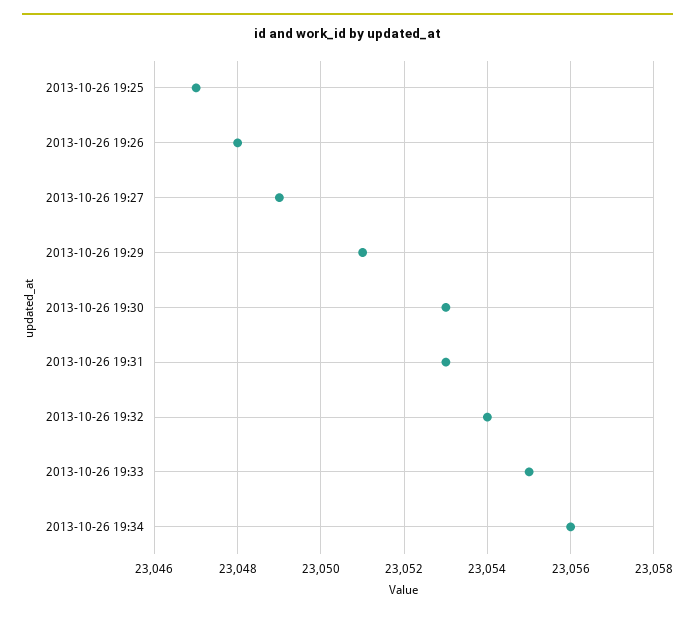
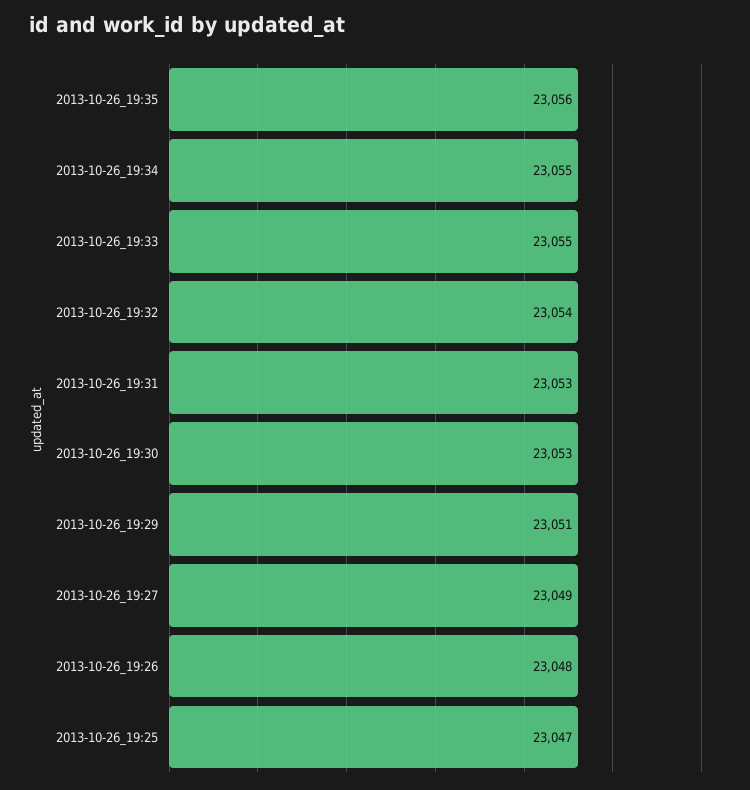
2013-10-26 19:34: 23056 -> 23055
2013-10-26_19:35: none -> 23056

